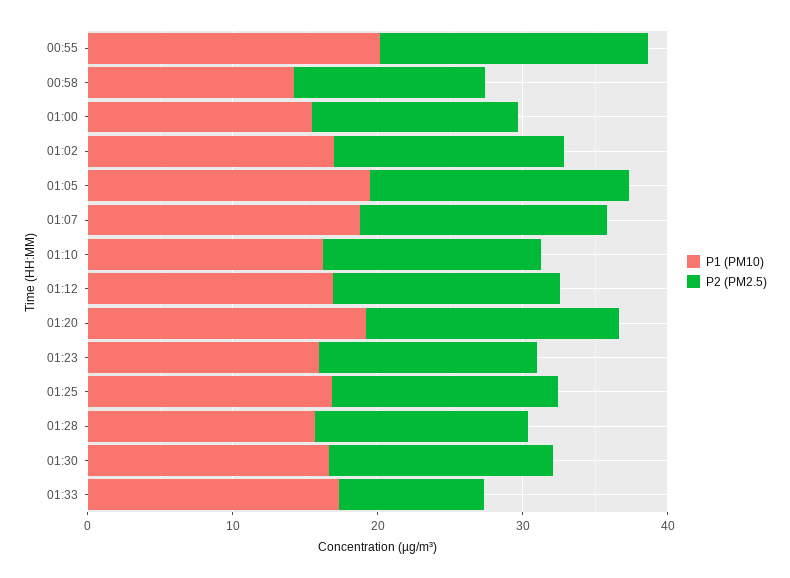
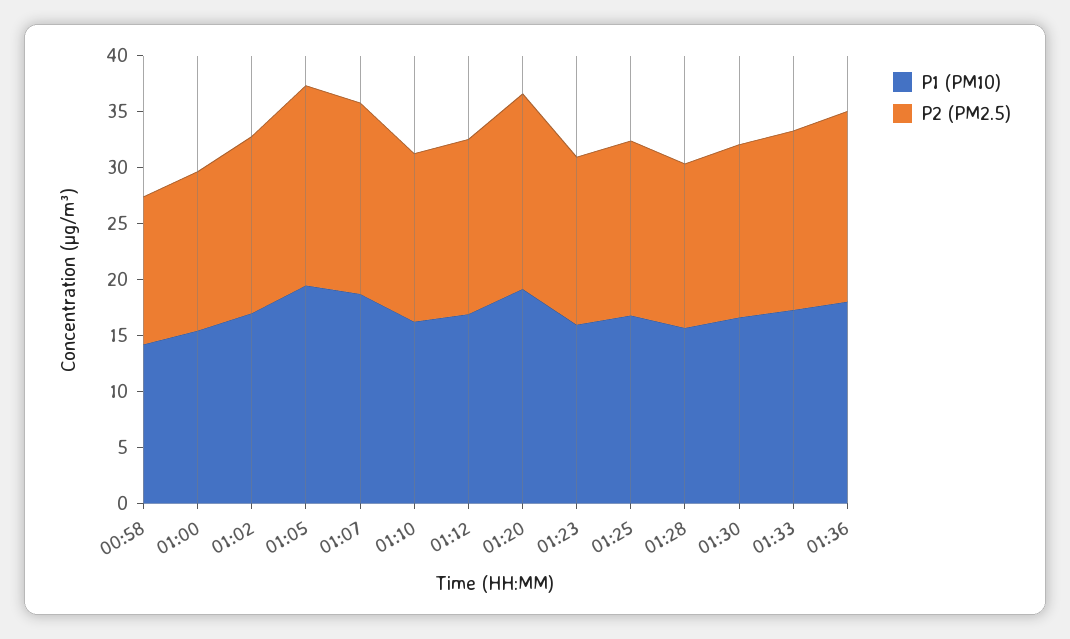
P1 (PM10), 00:55: 20 -> none
P2 (PM2.5), 00:55: 18 -> none
P2 (PM2.5), 01:33: 10 -> 16
P1 (PM10), 01:36: none -> 18
P2 (PM2.5), 01:36: none -> 17

